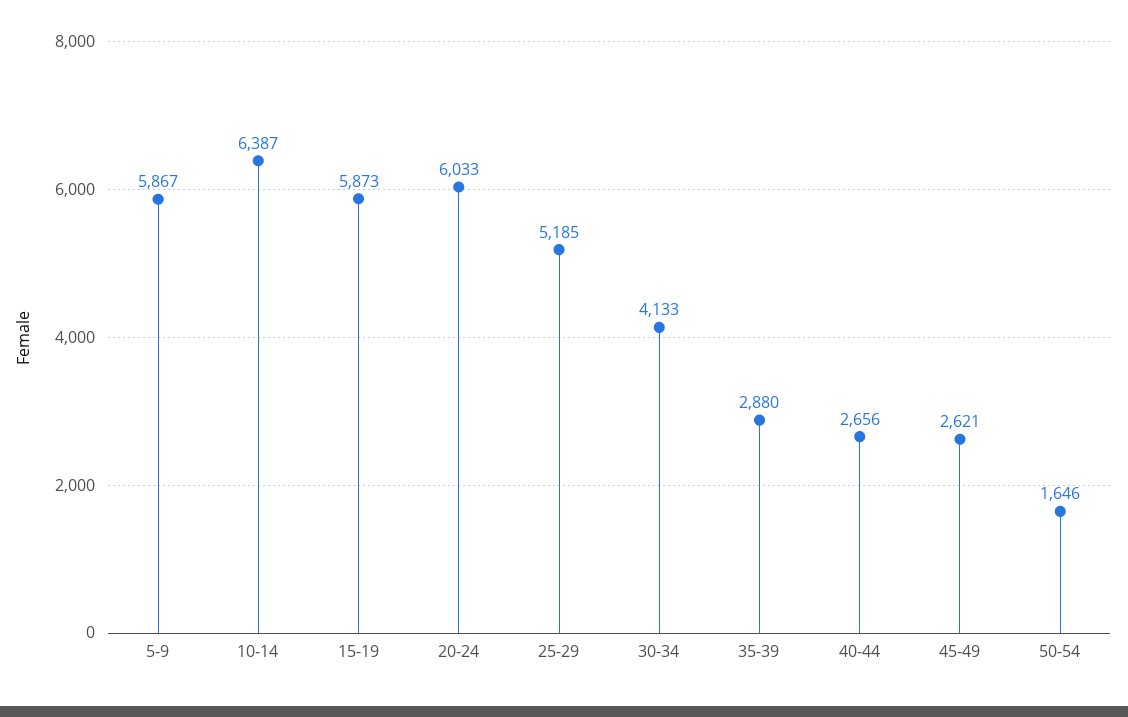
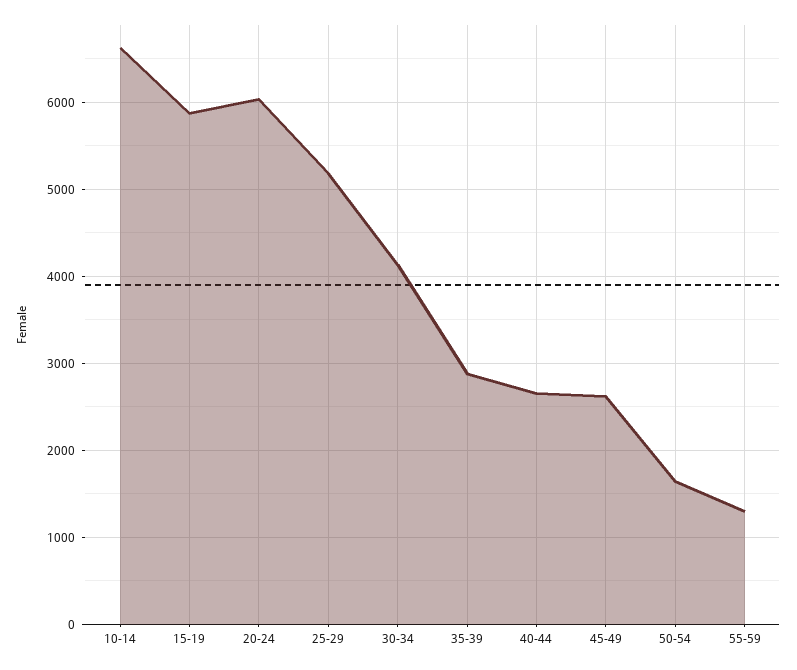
5-9: 5867 -> none
10-14: 6387 -> 6600
55-59: none -> 1300

